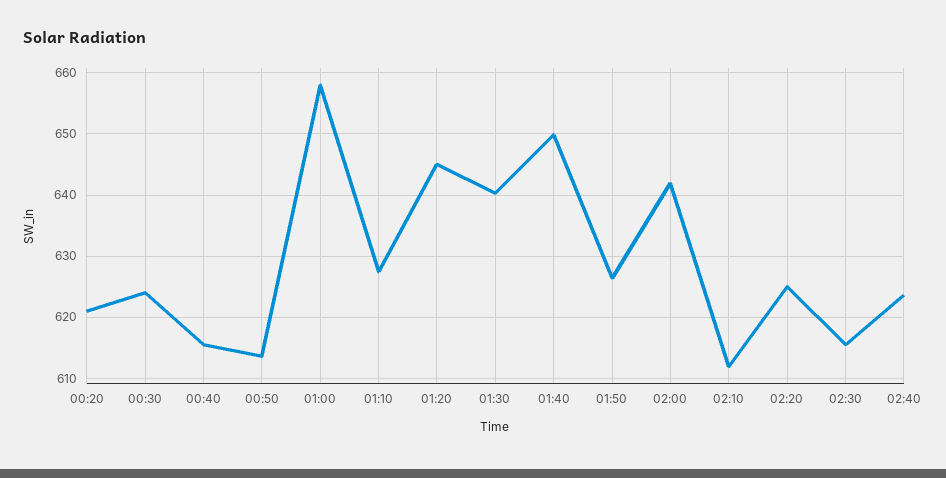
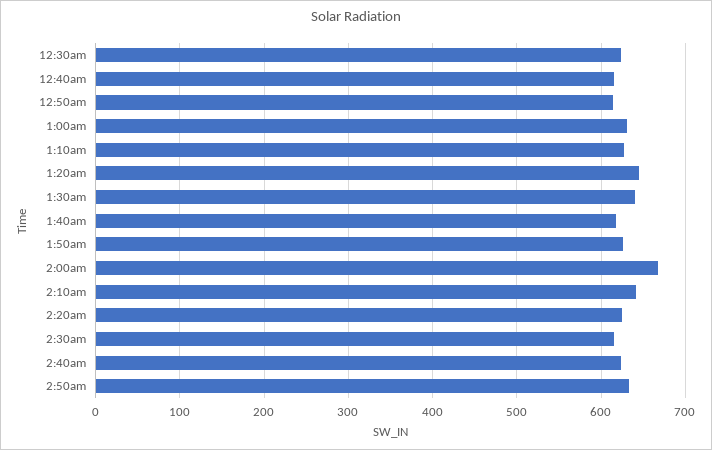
00:20: 621 -> none
01:00: 658 -> 630
01:40: 650 -> 620
02:00: 642 -> 670
02:10: 612 -> 640
2:50am: none -> 630

